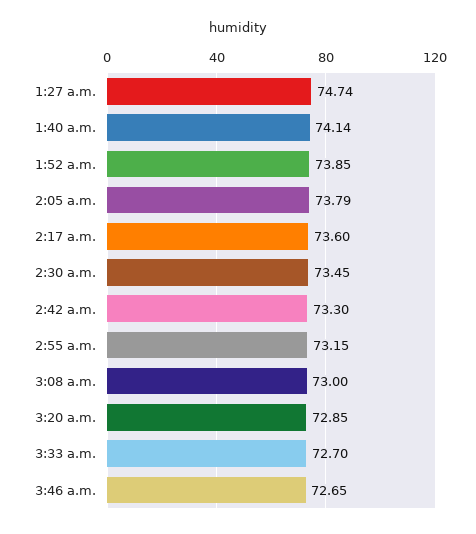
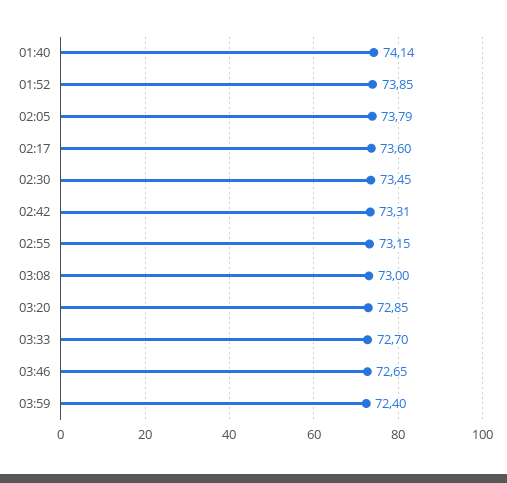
1:27 a.m.: 74.74 -> none
2:42 a.m.: 73.3 -> 73.31
03:59: none -> 72.4

